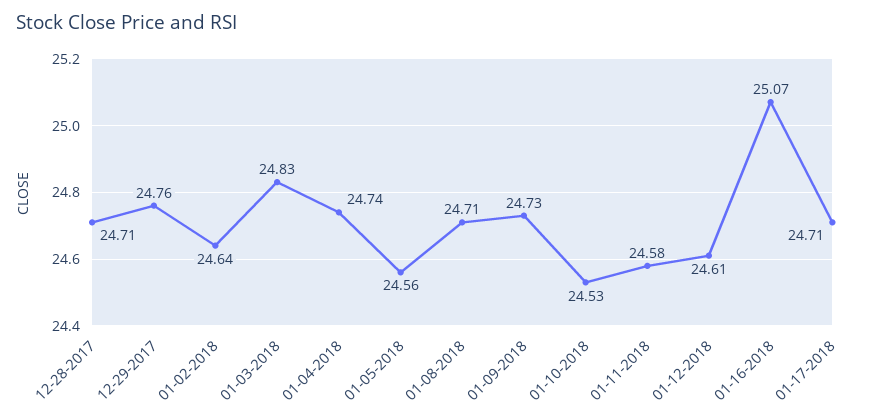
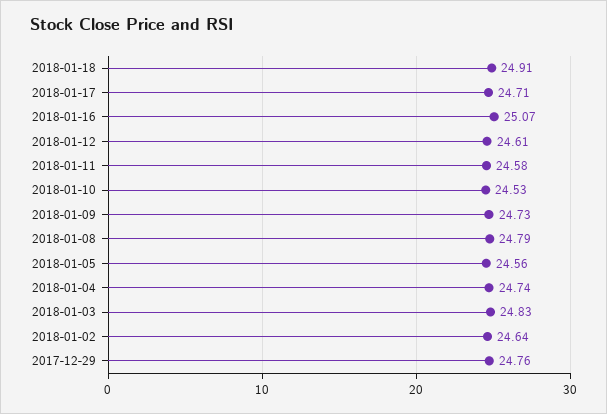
12-28-2017: 24.71 -> none
01-08-2018: 24.71 -> 24.79
2018-01-18: none -> 24.91

